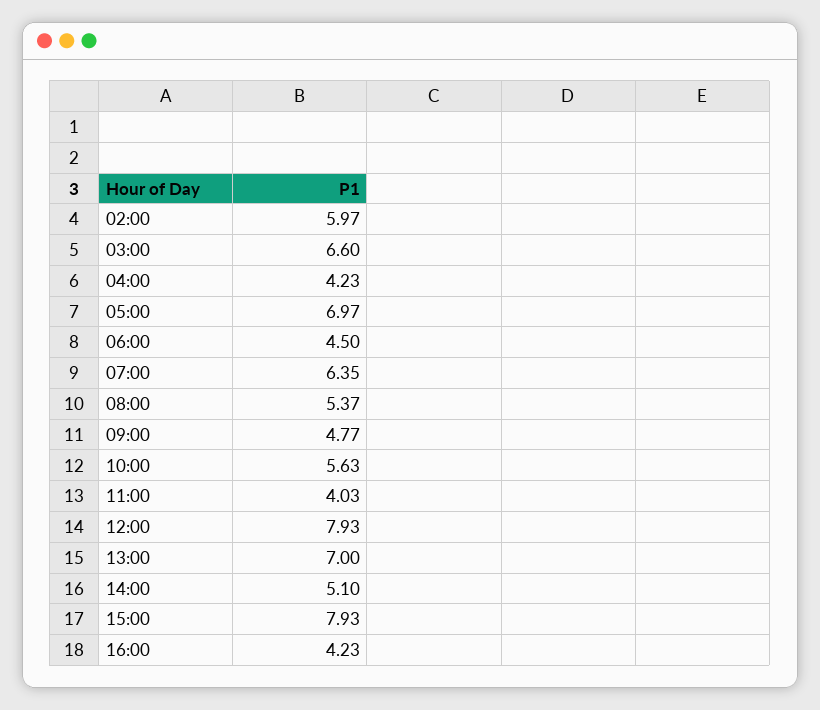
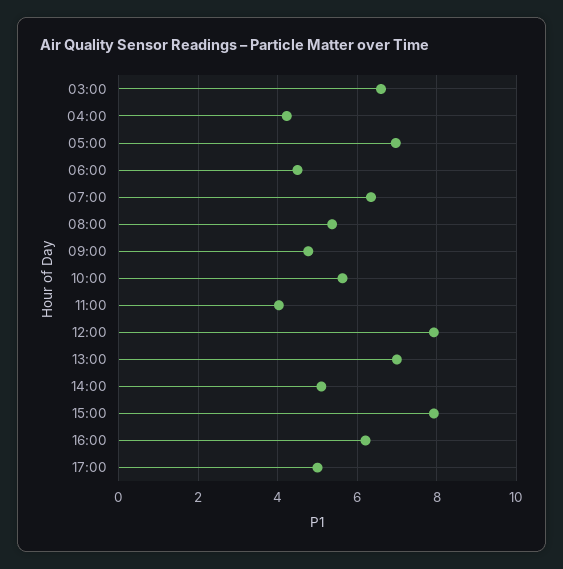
02:00: 5.97 -> none
16:00: 4.23 -> 6.2
17:00: none -> 5

